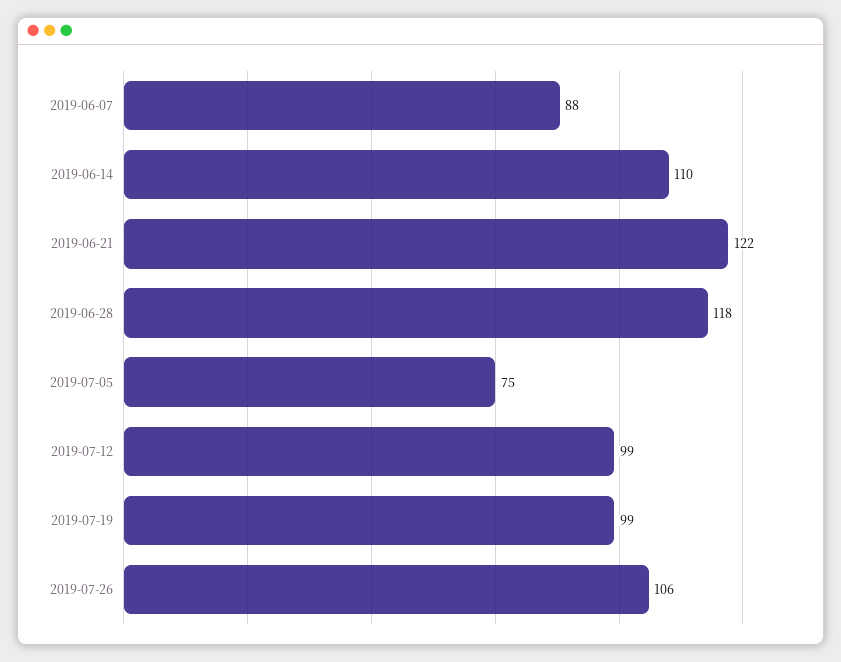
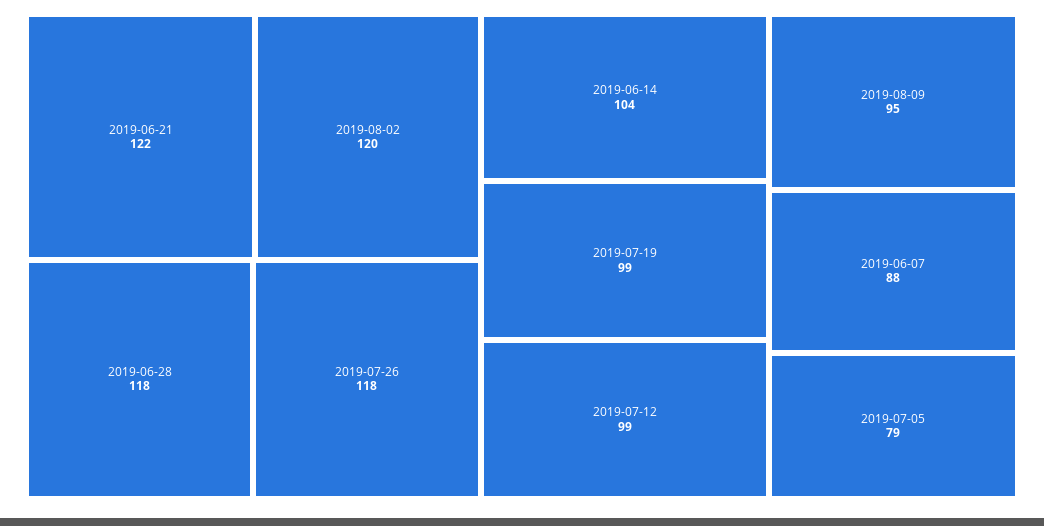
2019-06-14: 110 -> 104
2019-07-05: 75 -> 79
2019-07-26: 106 -> 118
2019-08-02: none -> 120
2019-08-09: none -> 95

